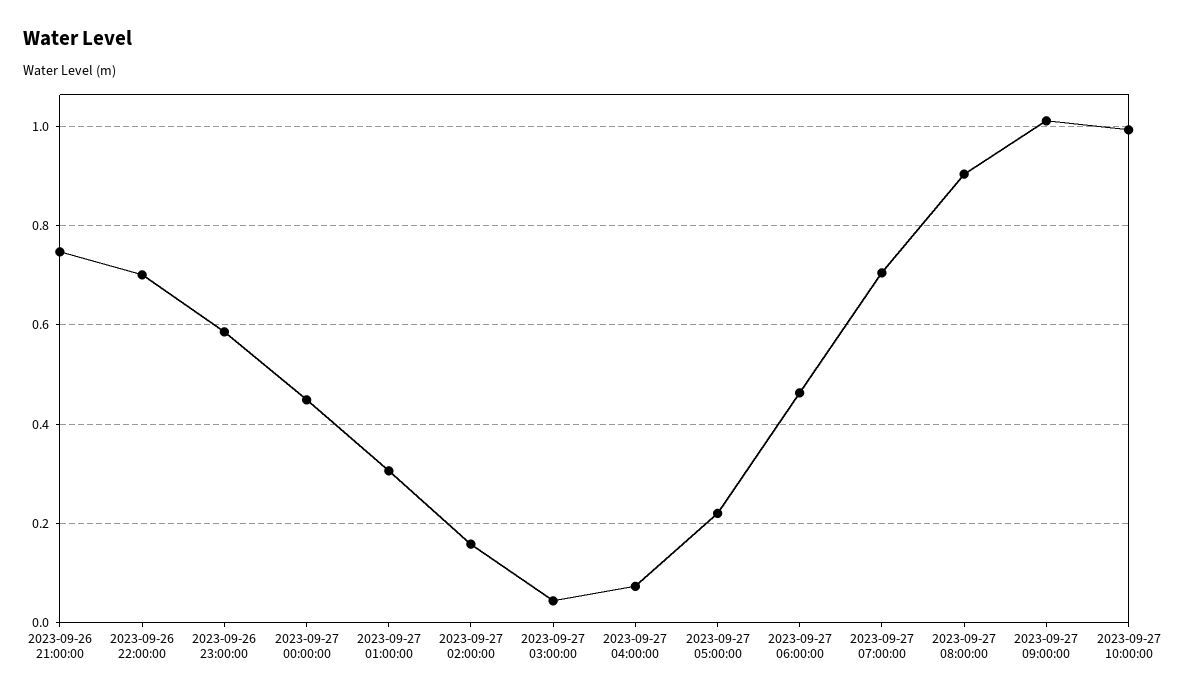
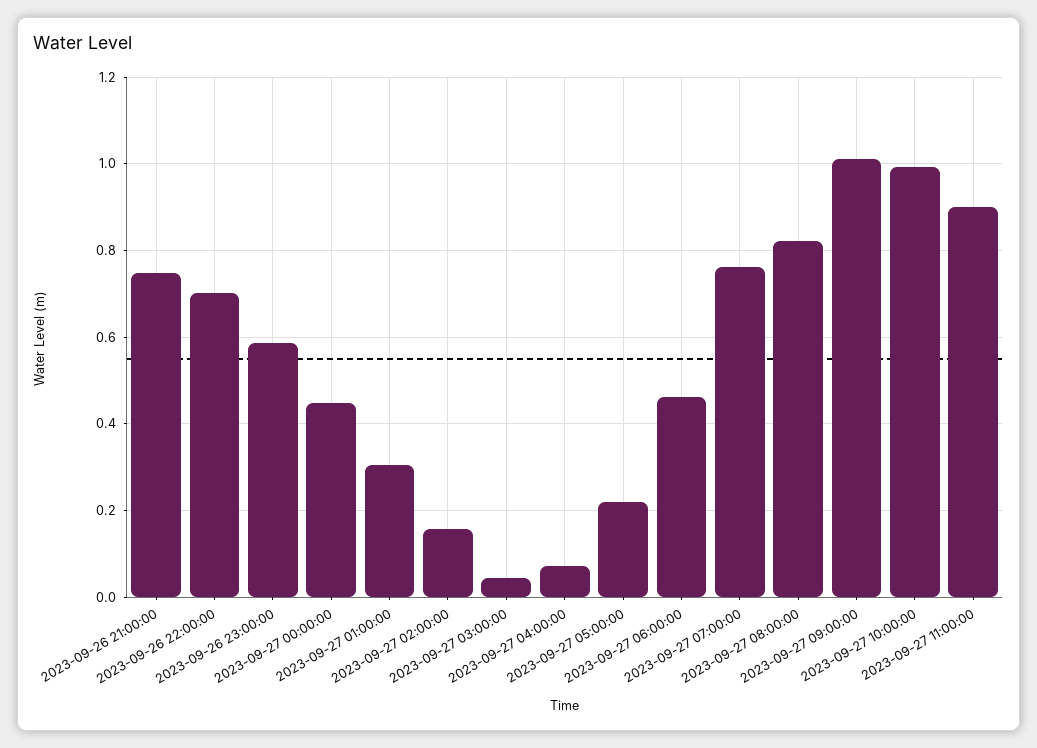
2023-09-27 07:00:00: 0.7 -> 0.76
2023-09-27 08:00:00: 0.9 -> 0.82
2023-09-27 11:00:00: none -> 0.9

